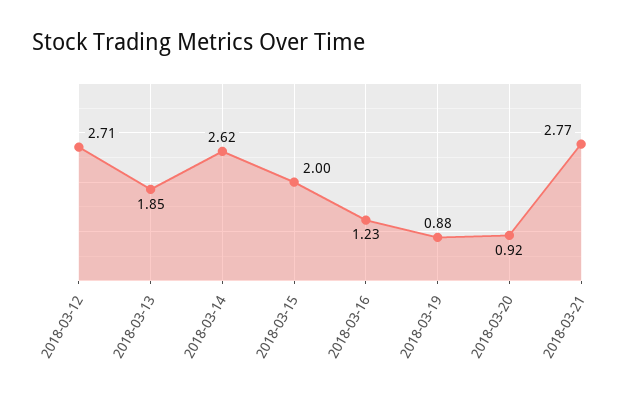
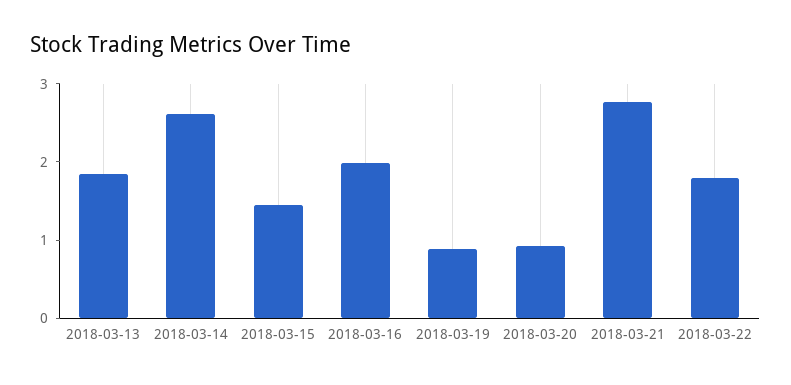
2018-03-12: 2.71 -> none
2018-03-15: 2 -> 1.4
2018-03-16: 1.23 -> 2
2018-03-22: none -> 1.8

